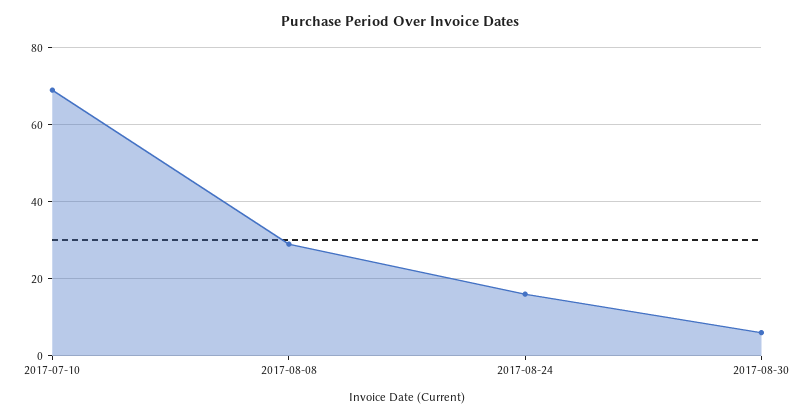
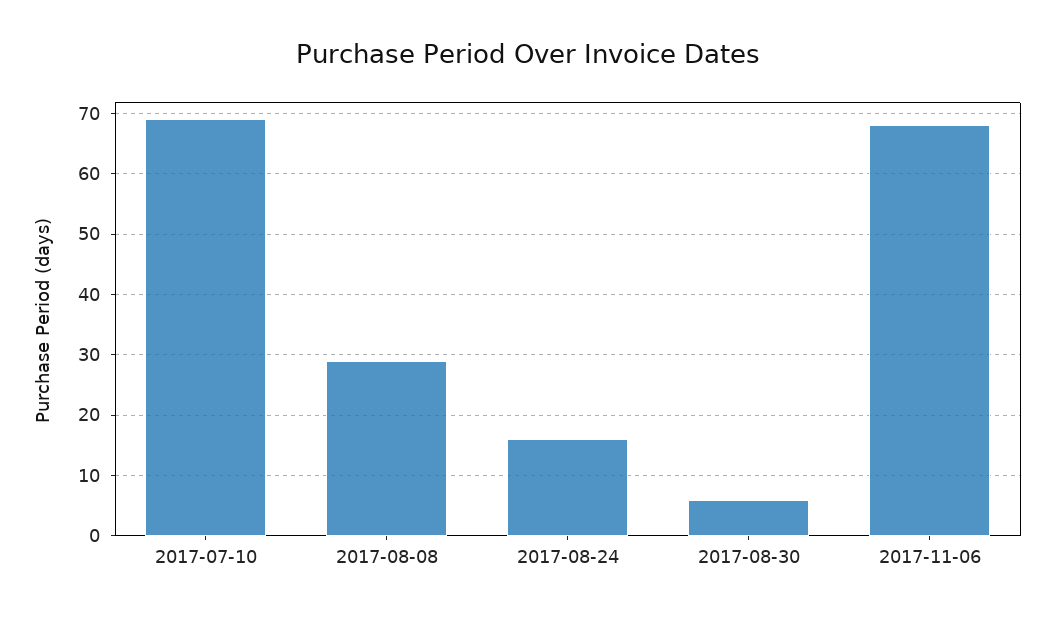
2017-11-06: none -> 68

